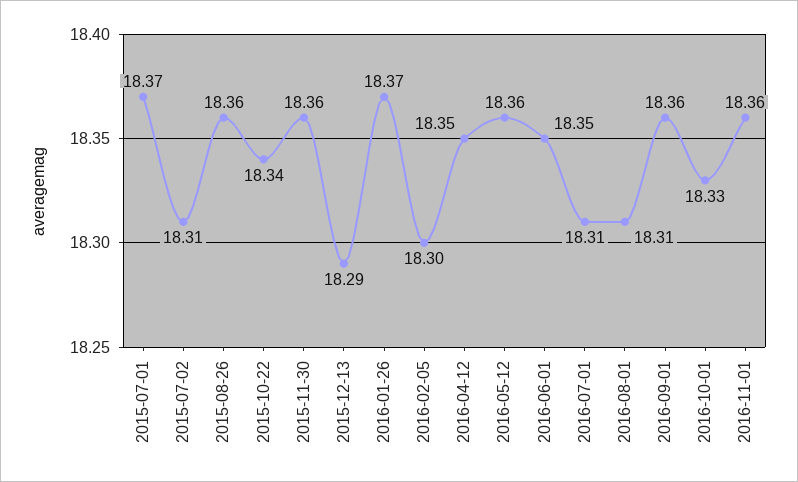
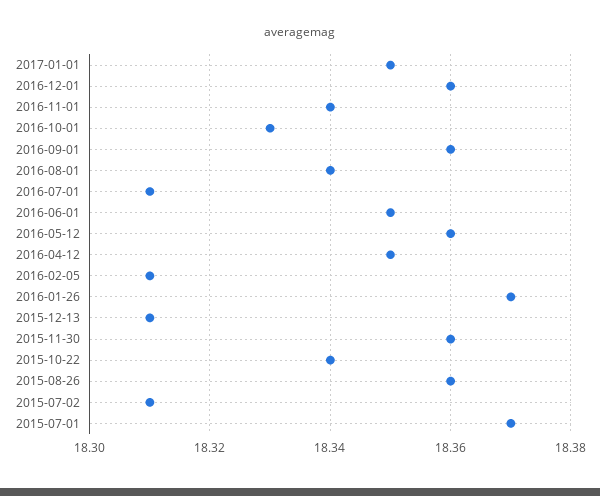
2015-12-13: 18.29 -> 18.31
2016-02-05: 18.3 -> 18.31
2016-08-01: 18.31 -> 18.34
2016-11-01: 18.36 -> 18.34
2017-01-01: none -> 18.35
2016-12-01: none -> 18.36

